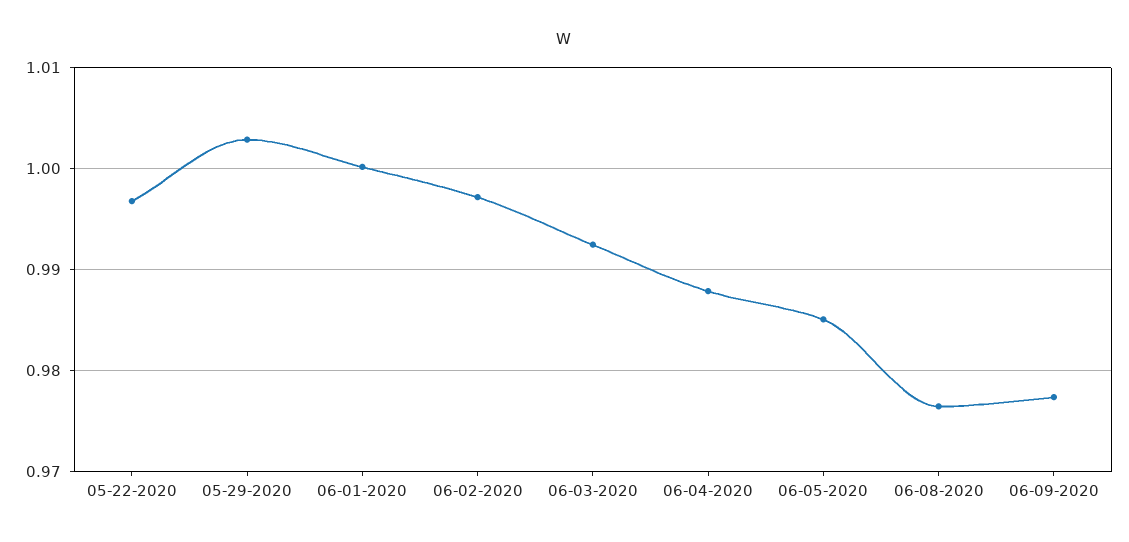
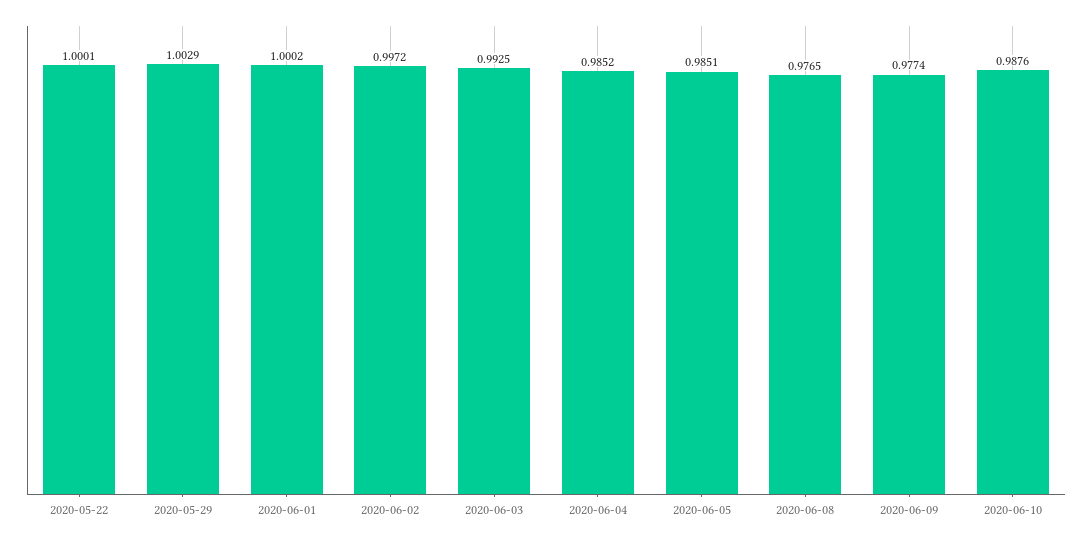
05-22-2020: 0.997 -> 1.0001
06-04-2020: 0.988 -> 0.9852
2020-06-10: none -> 0.9876

